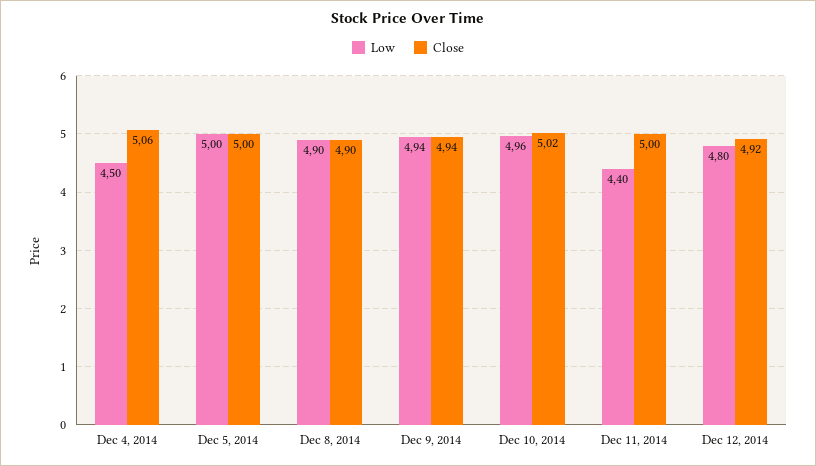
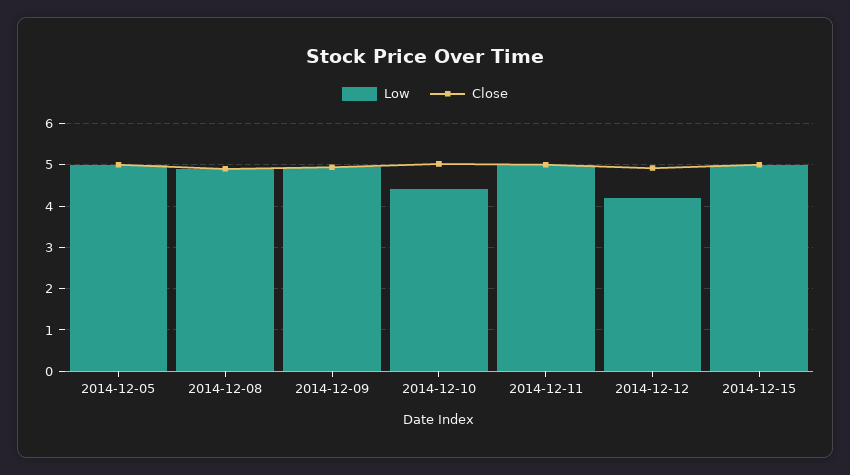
Low, Dec 4, 2014: 4.5 -> none
Close, Dec 4, 2014: 5.06 -> none
Low, Dec 10, 2014: 4.96 -> 4.4
Low, Dec 11, 2014: 4.4 -> 5
Low, Dec 12, 2014: 4.8 -> 4.2
Low, 2014-12-15: none -> 5
Close, 2014-12-15: none -> 5

